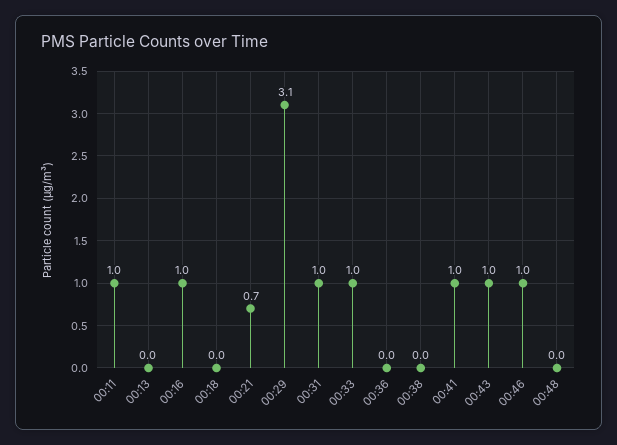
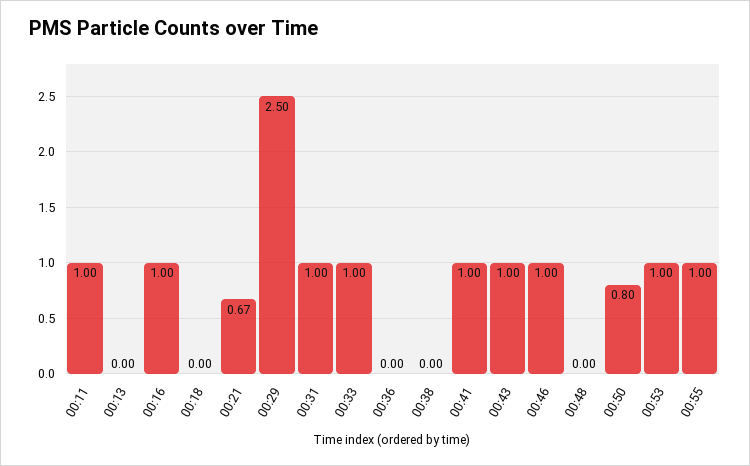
00:29: 3.1 -> 2.5
00:50: none -> 0.8
00:53: none -> 1
00:55: none -> 1

